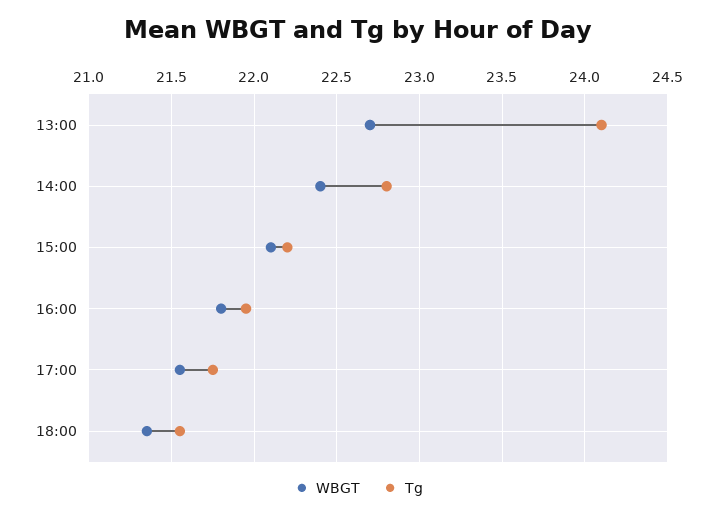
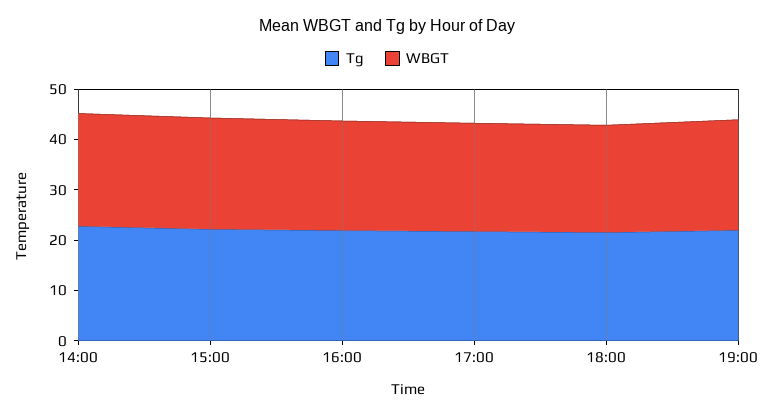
WBGT, 13:00: 22.7 -> none
Tg, 13:00: 24.1 -> none
Tg, 19:00: none -> 22
WBGT, 19:00: none -> 22

